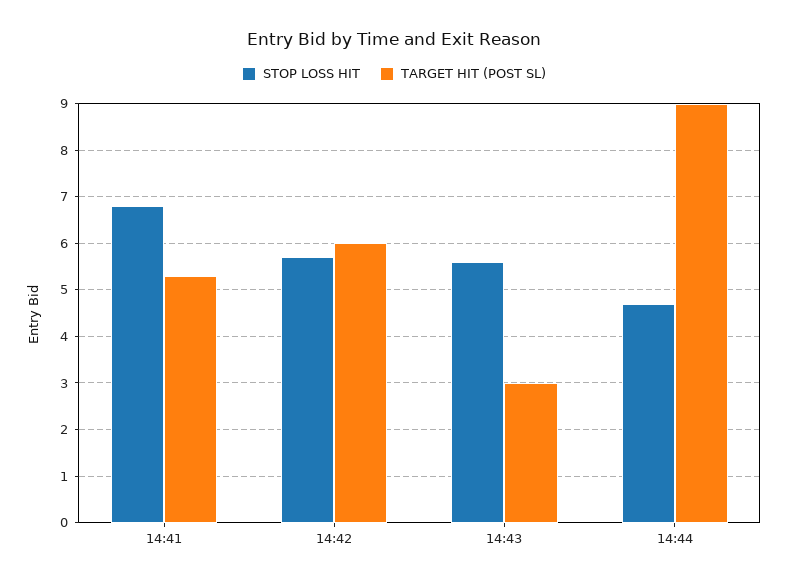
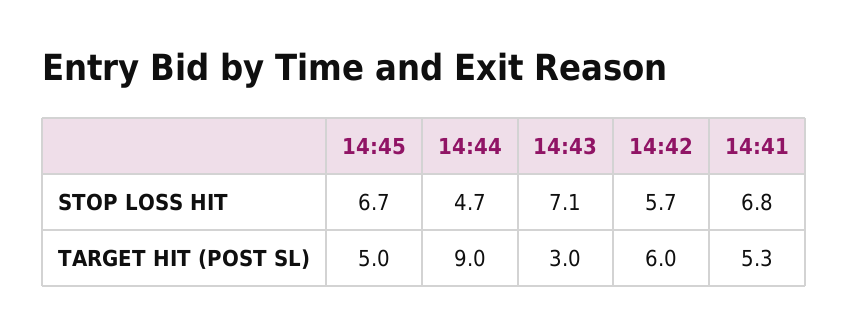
STOP LOSS HIT, 14:43: 5.5 -> 7.1
STOP LOSS HIT, 14:45: none -> 6.7
TARGET HIT (POST SL), 14:45: none -> 5

